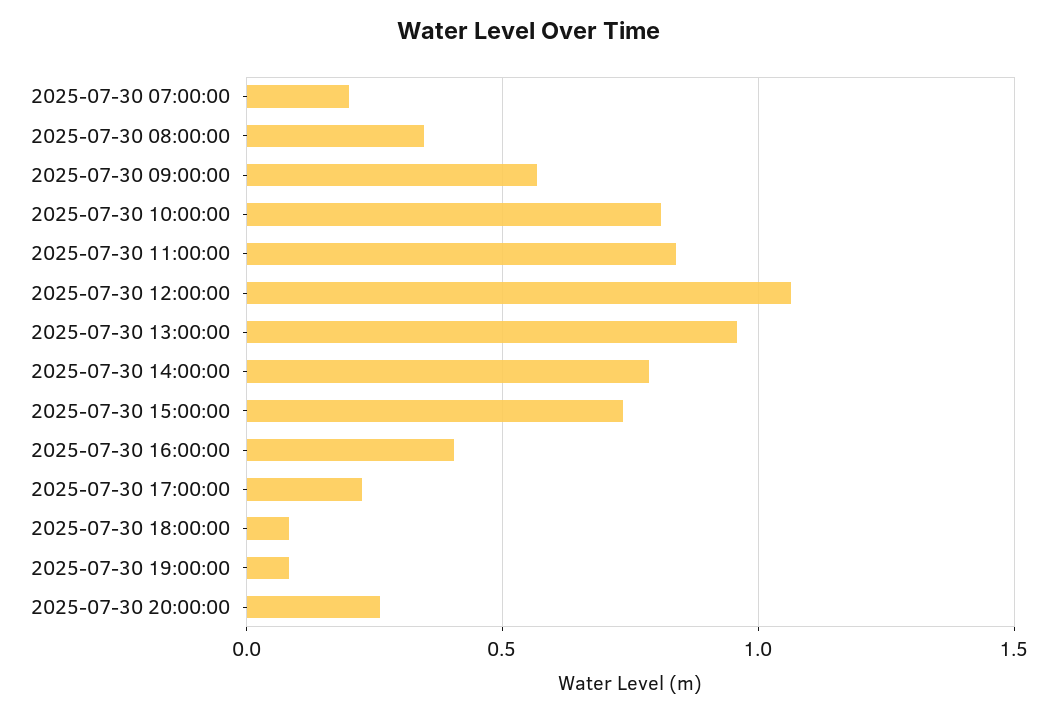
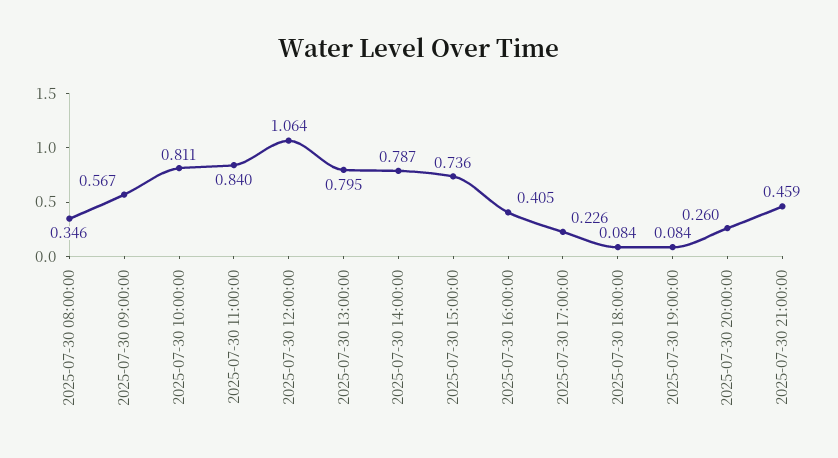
2025-07-30 07:00:00: 0.2 -> none
2025-07-30 13:00:00: 0.95 -> 0.795
2025-07-30 21:00:00: none -> 0.459

